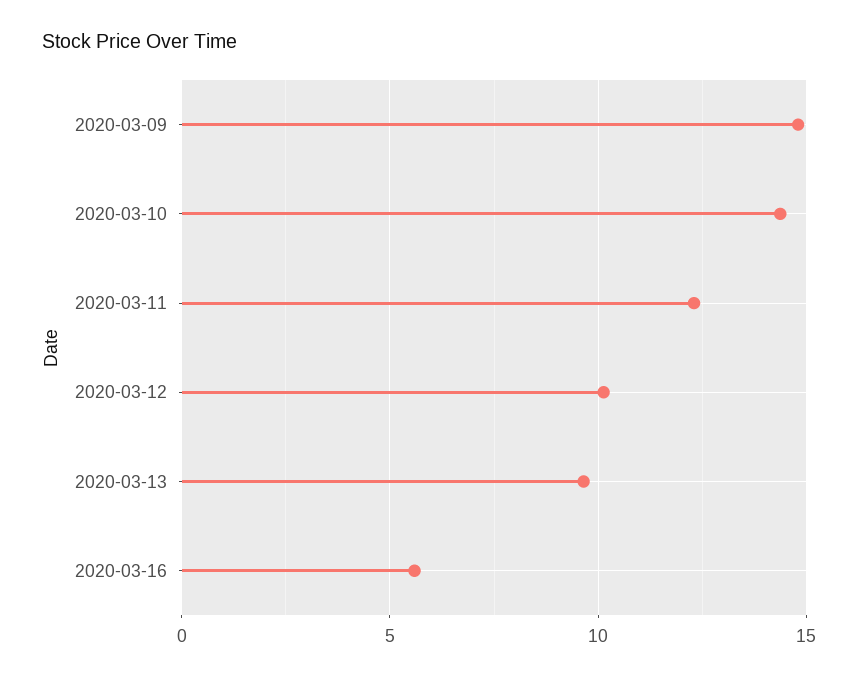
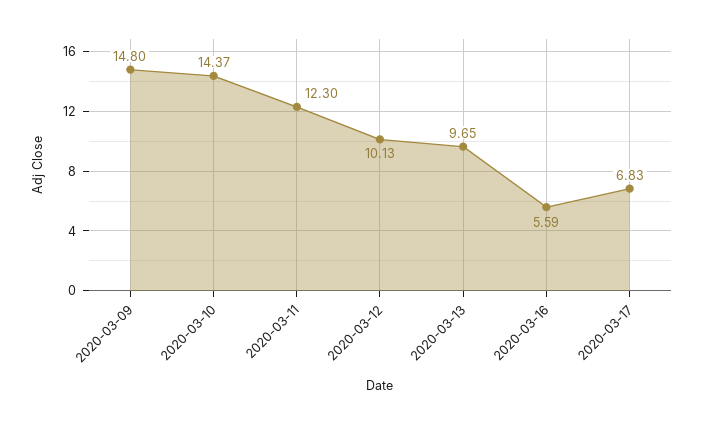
2020-03-17: none -> 6.83

